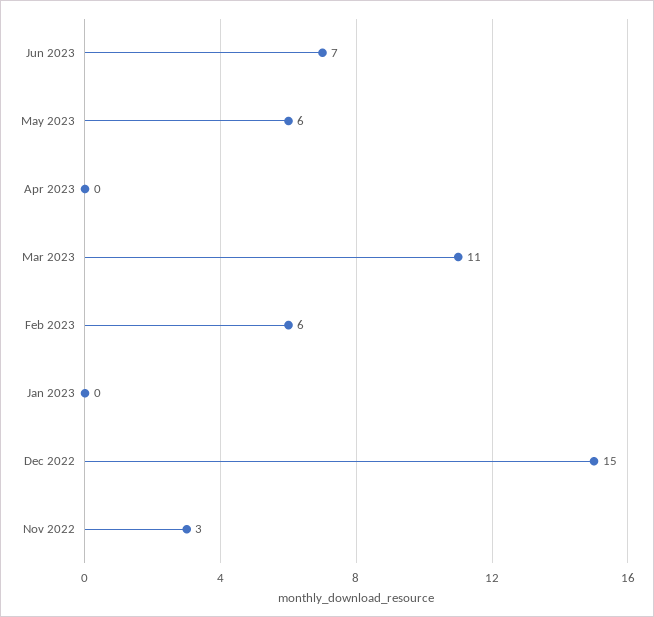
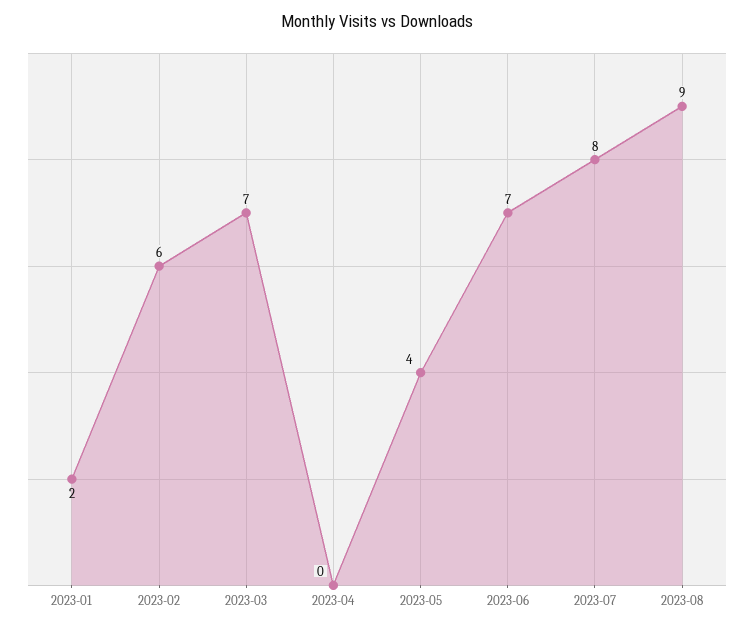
May 2023: 6 -> 4
Mar 2023: 11 -> 7
Jan 2023: 0 -> 2
Dec 2022: 15 -> none
Nov 2022: 3 -> none
2023-07: none -> 8
2023-08: none -> 9

